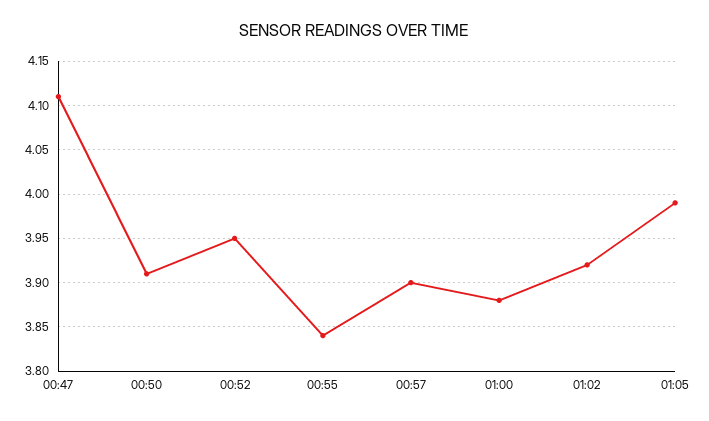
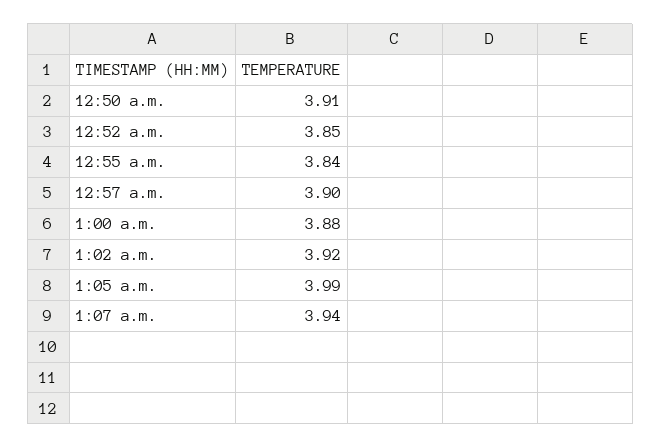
00:47: 4.11 -> none
00:52: 3.95 -> 3.85
1:07 a.m.: none -> 3.94

